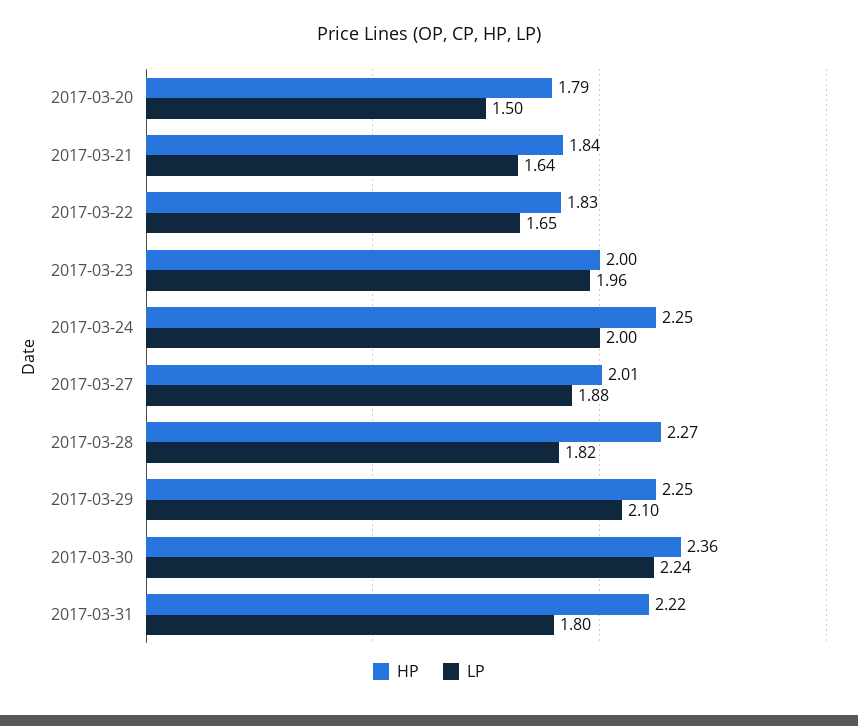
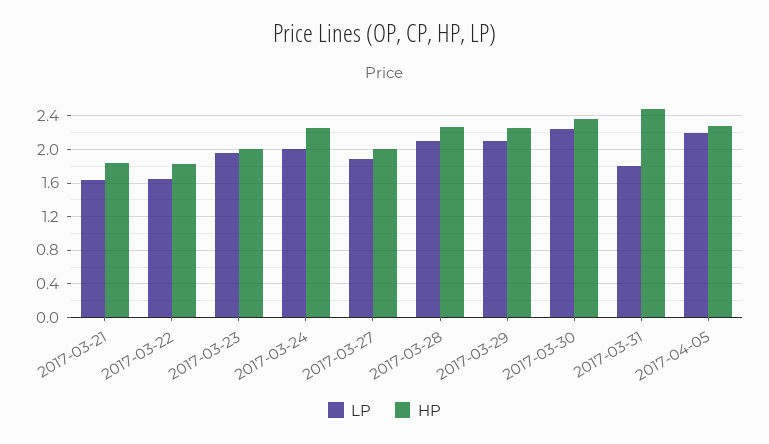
HP, 2017-03-20: 1.79 -> none
LP, 2017-03-20: 1.5 -> none
LP, 2017-03-28: 1.82 -> 2.1
HP, 2017-03-31: 2.22 -> 2.5
LP, 2017-04-05: none -> 2.2
HP, 2017-04-05: none -> 2.3

